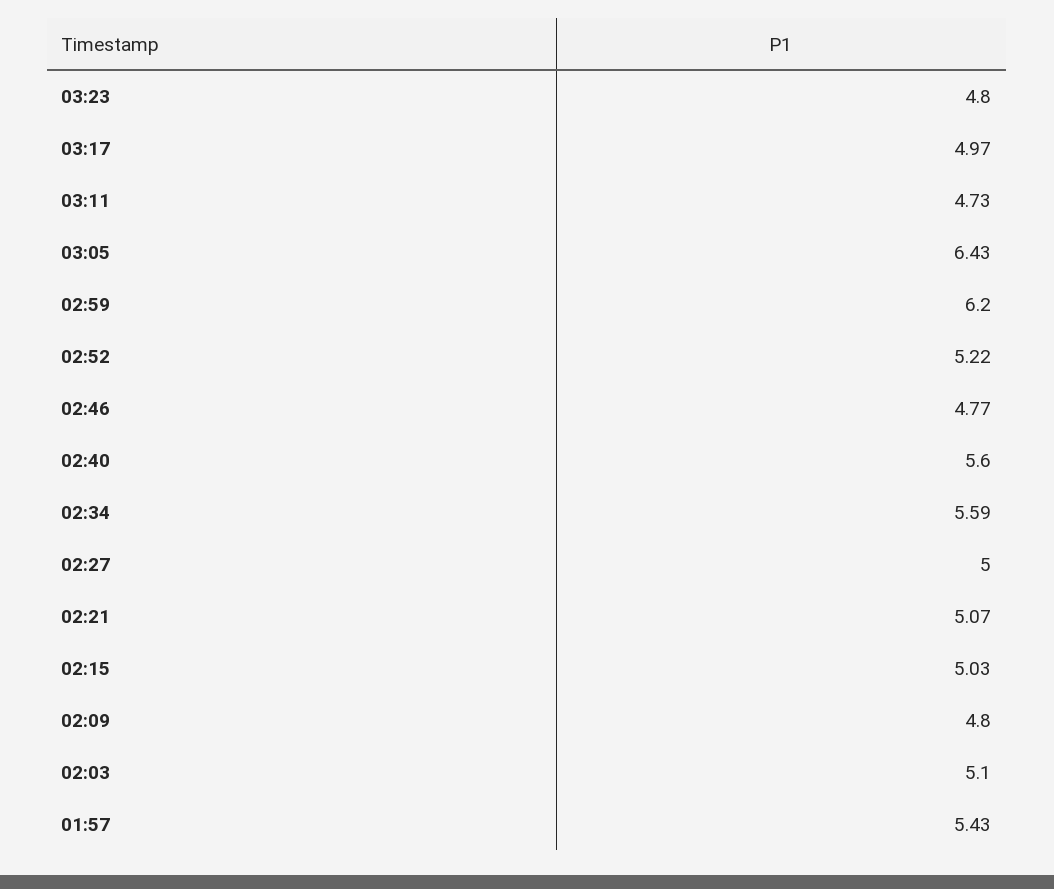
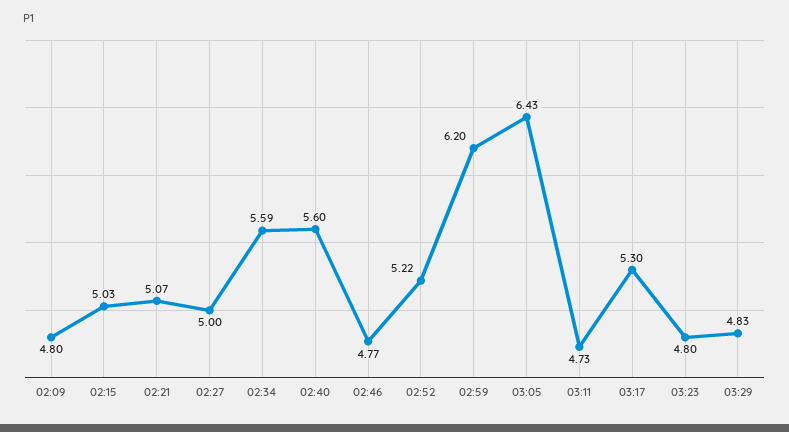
03:17: 4.97 -> 5.3
02:03: 5.1 -> none
01:57: 5.43 -> none
03:29: none -> 4.83

